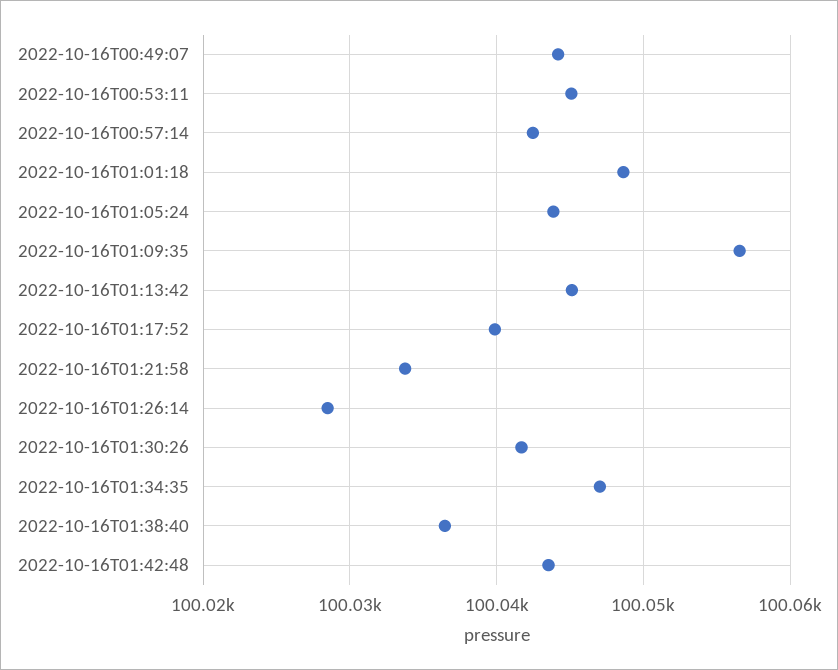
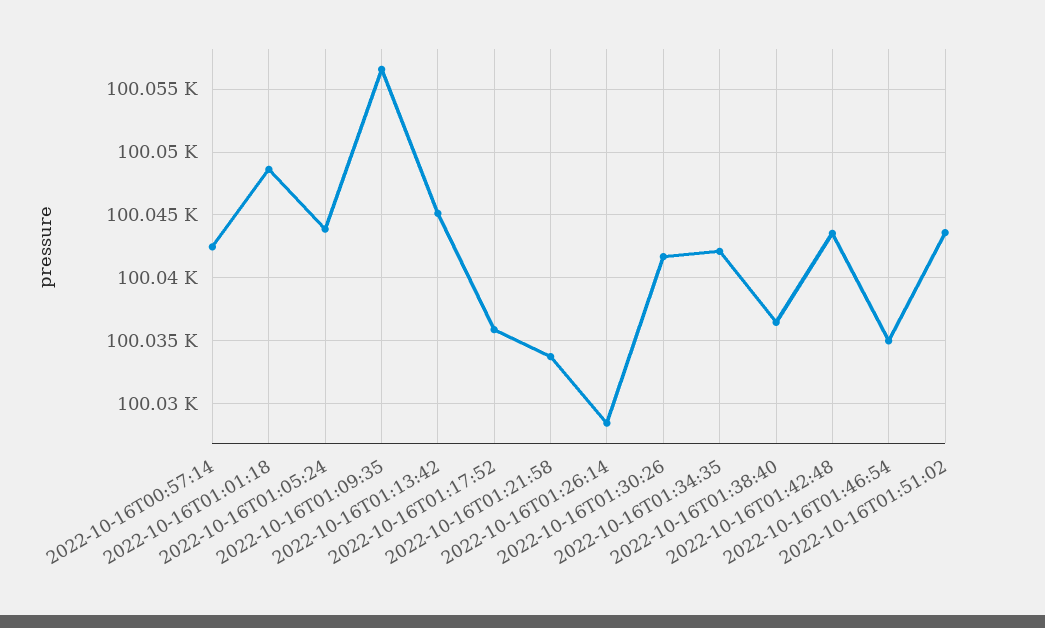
2022-10-16T00:49:07: 100044 -> none
2022-10-16T00:53:11: 100045 -> none
2022-10-16T01:17:52: 100040 -> 100036
2022-10-16T01:34:35: 100047 -> 100042
2022-10-16T01:46:54: none -> 100035
2022-10-16T01:51:02: none -> 100043.5

